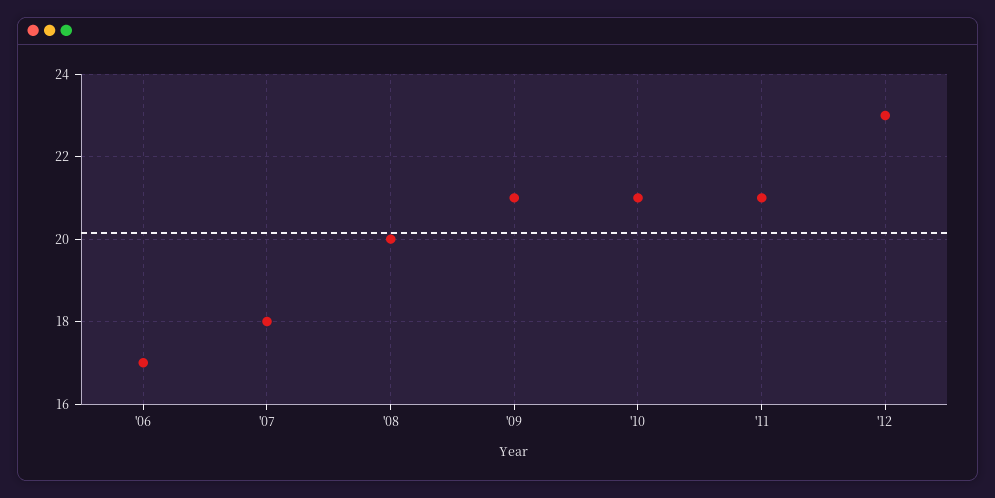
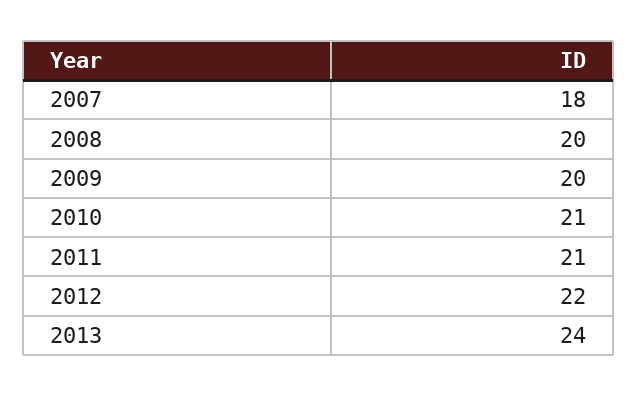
'06: 17 -> none
'09: 21 -> 20
'12: 23 -> 22
2013: none -> 24

